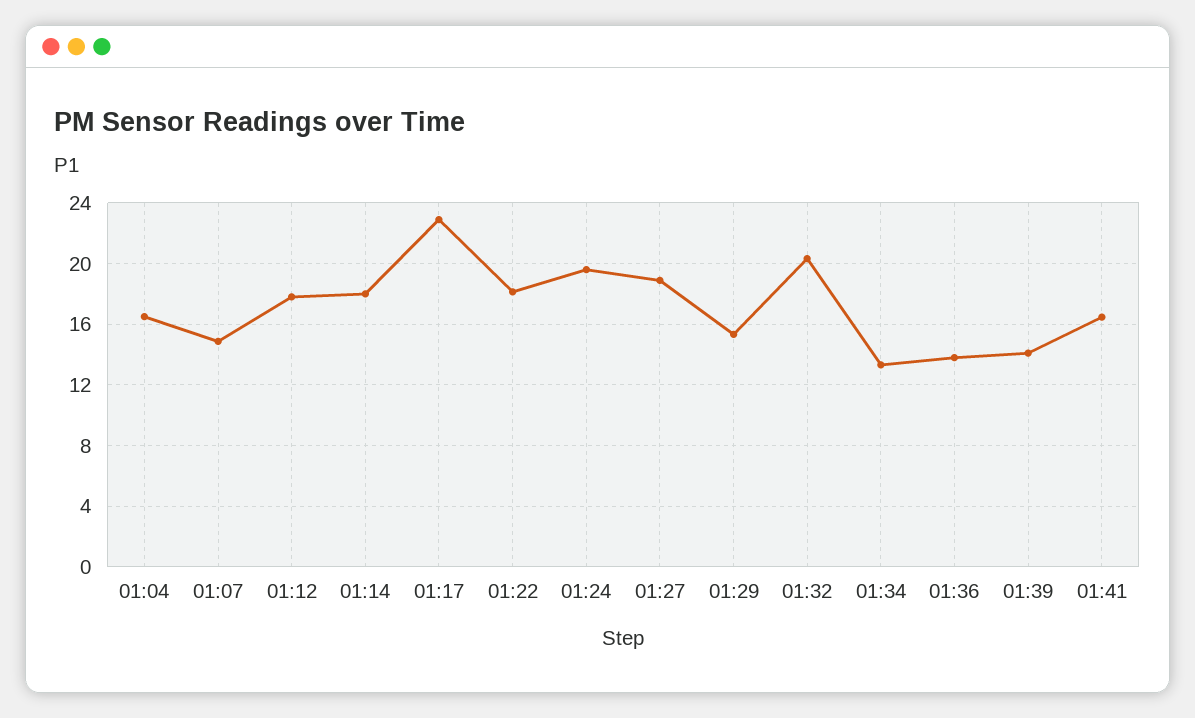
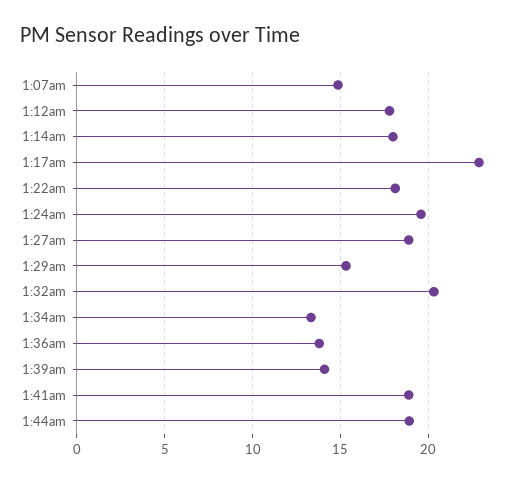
01:04: 16.5 -> none
01:41: 16.5 -> 19
1:44am: none -> 19

